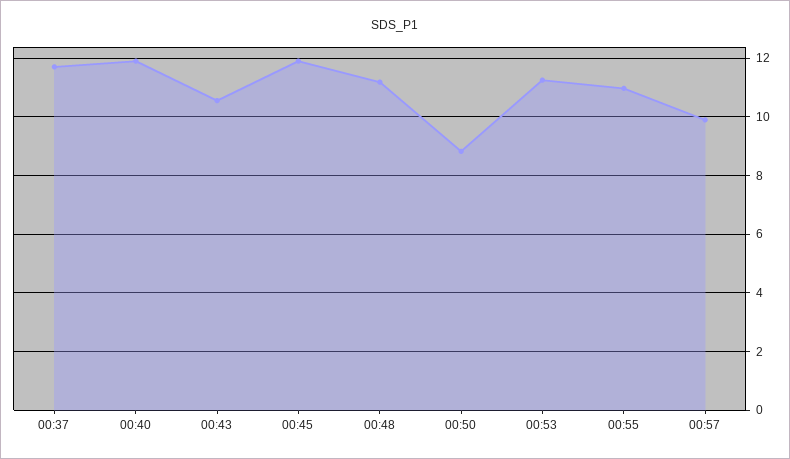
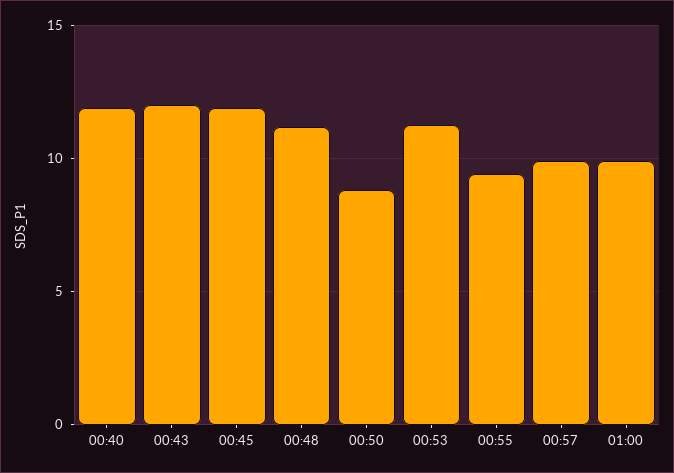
00:37: 11.75 -> none
00:43: 10.5 -> 12
00:55: 11 -> 9.5
01:00: none -> 10

